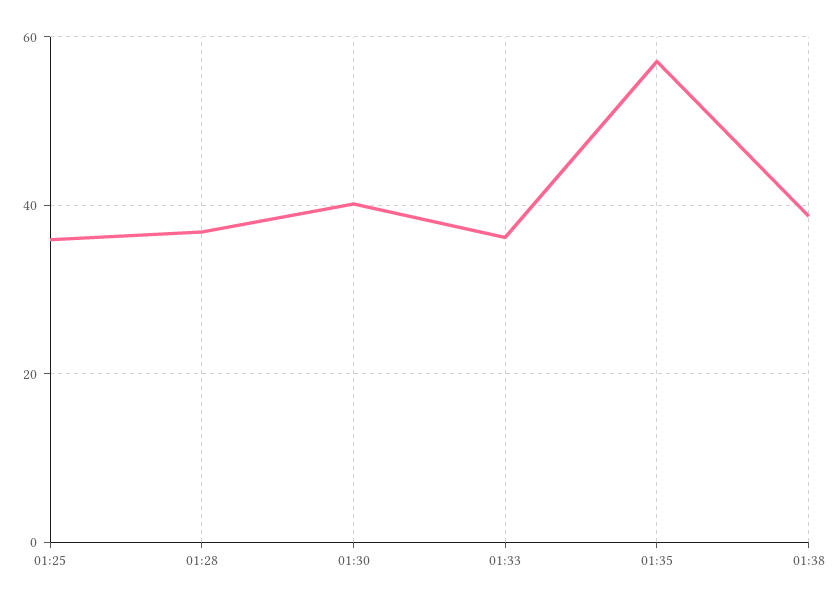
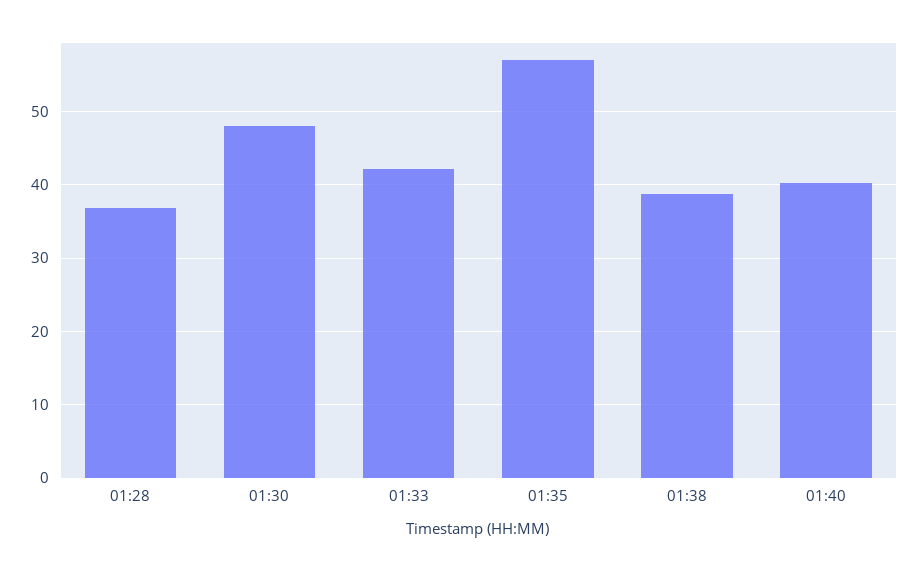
01:25: 36 -> none
01:30: 40 -> 48
01:33: 36 -> 42
01:40: none -> 40

